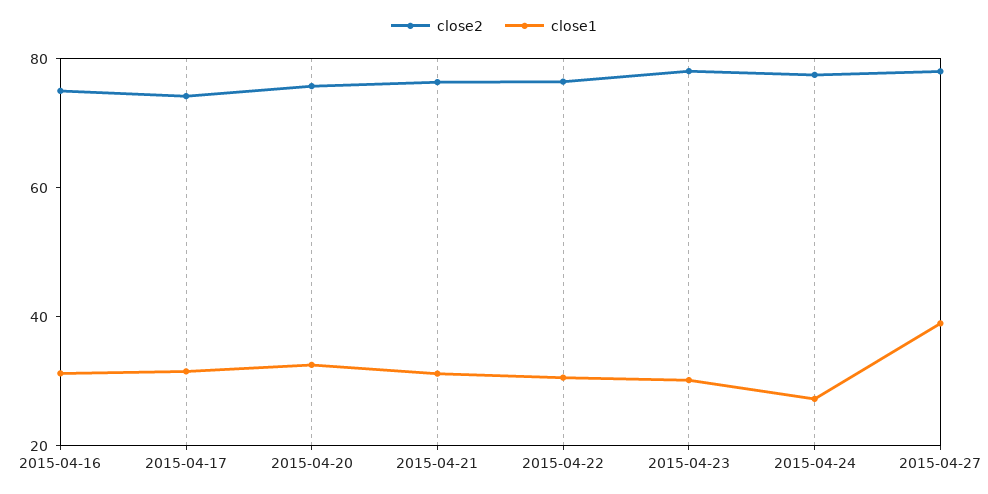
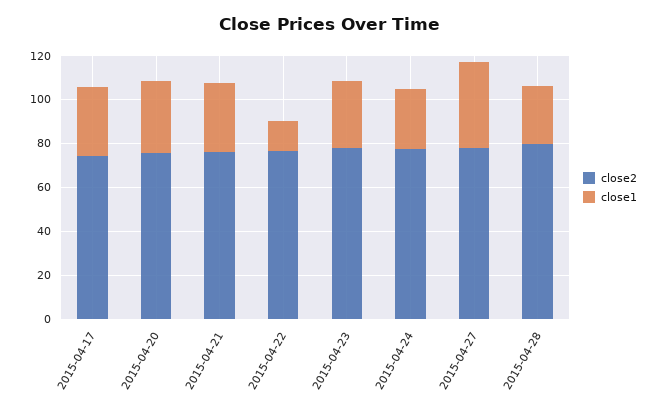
close2, 2015-04-16: 75 -> none
close1, 2015-04-16: 30 -> none
close1, 2015-04-22: 30 -> 15
close2, 2015-04-28: none -> 80
close1, 2015-04-28: none -> 25

